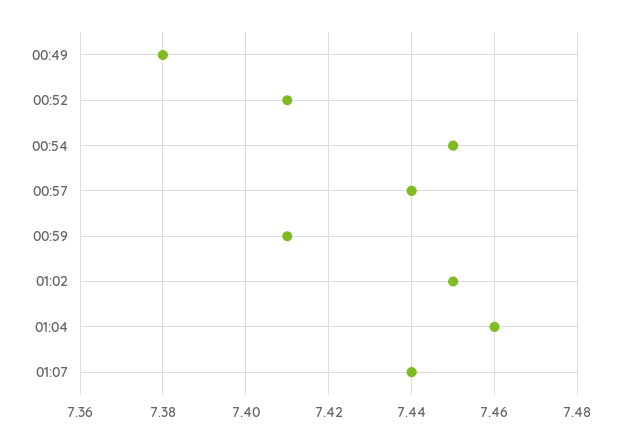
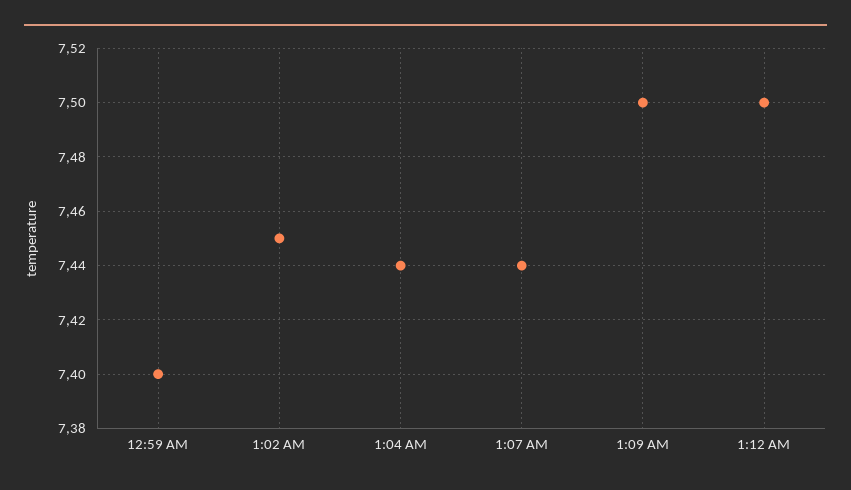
00:49: 7.38 -> none
00:52: 7.41 -> none
00:54: 7.45 -> none
00:57: 7.44 -> none
00:59: 7.41 -> 7.4
01:04: 7.46 -> 7.44
1:09 AM: none -> 7.5
1:12 AM: none -> 7.5

